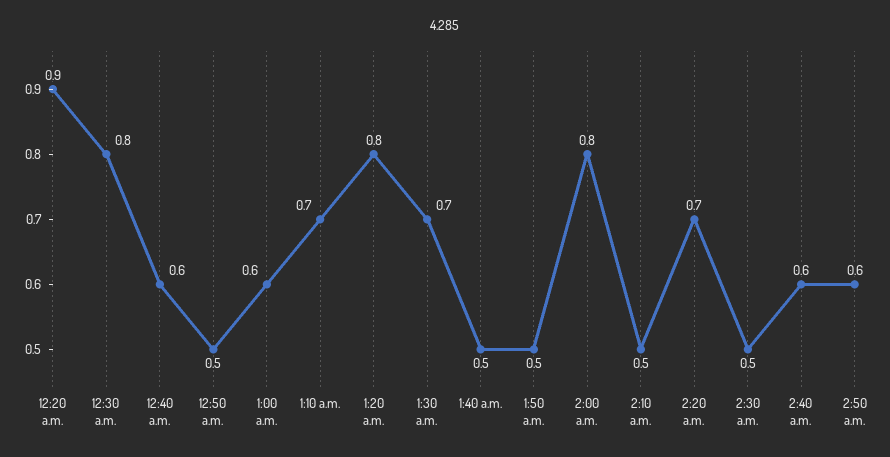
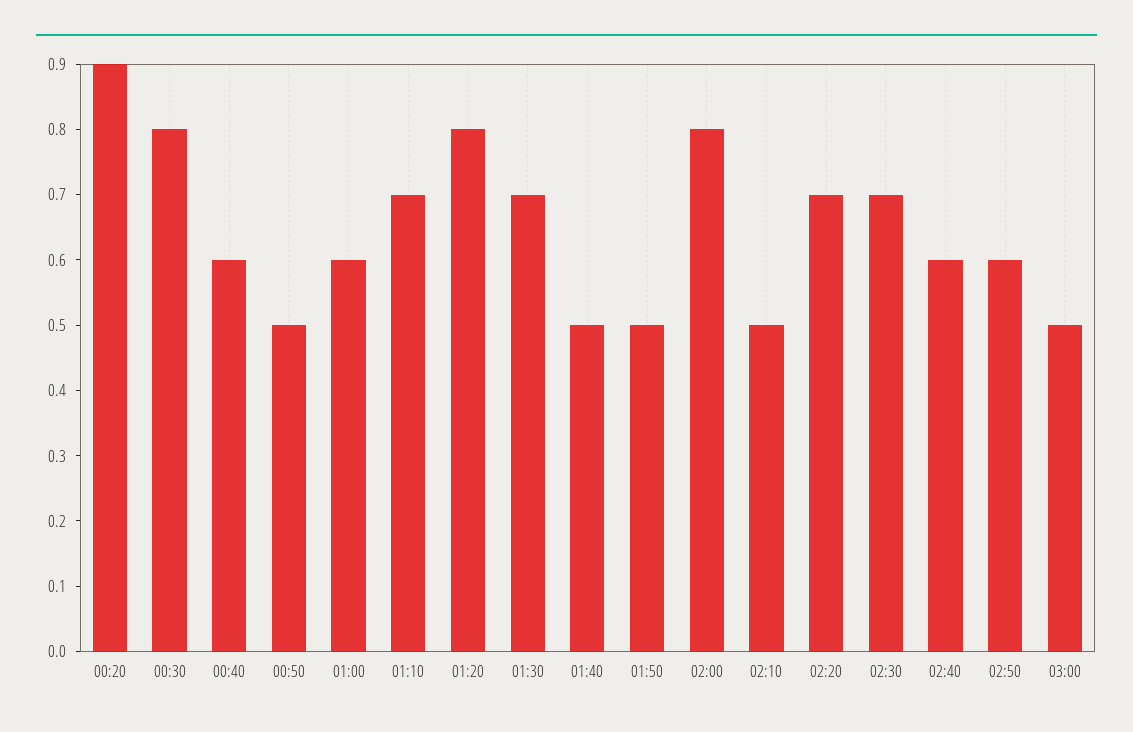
2:30 a.m.: 0.5 -> 0.7
03:00: none -> 0.5

